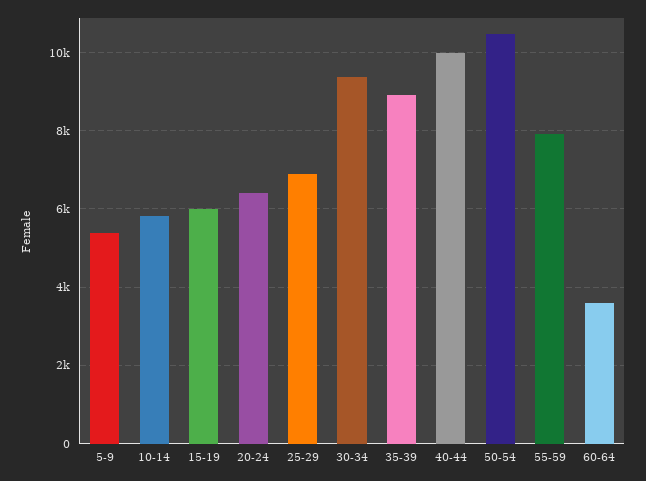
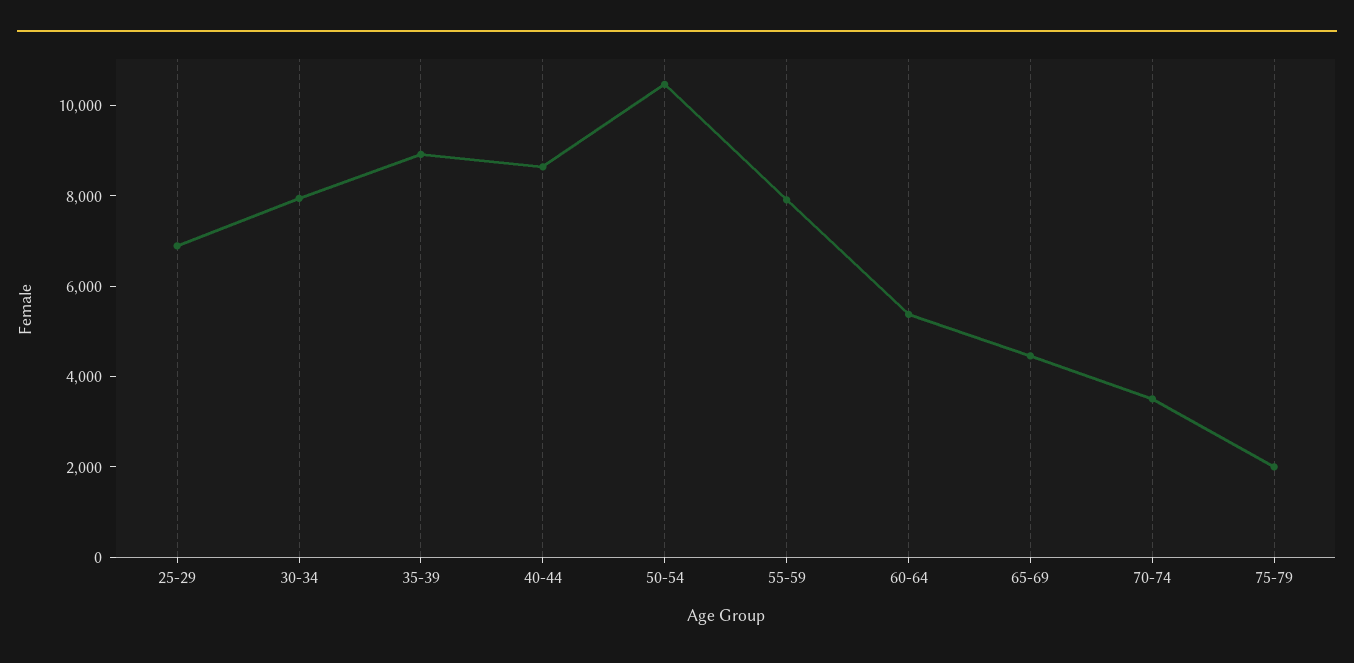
5-9: 5400 -> none
10-14: 5800 -> none
15-19: 6000 -> none
20-24: 6400 -> none
30-34: 9400 -> 8000
40-44: 10000 -> 8500
60-64: 3600 -> 5500
65-69: none -> 4500
70-74: none -> 3500
75-79: none -> 2000

